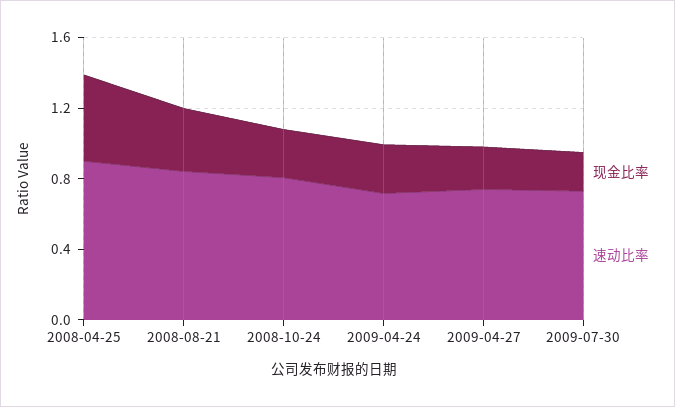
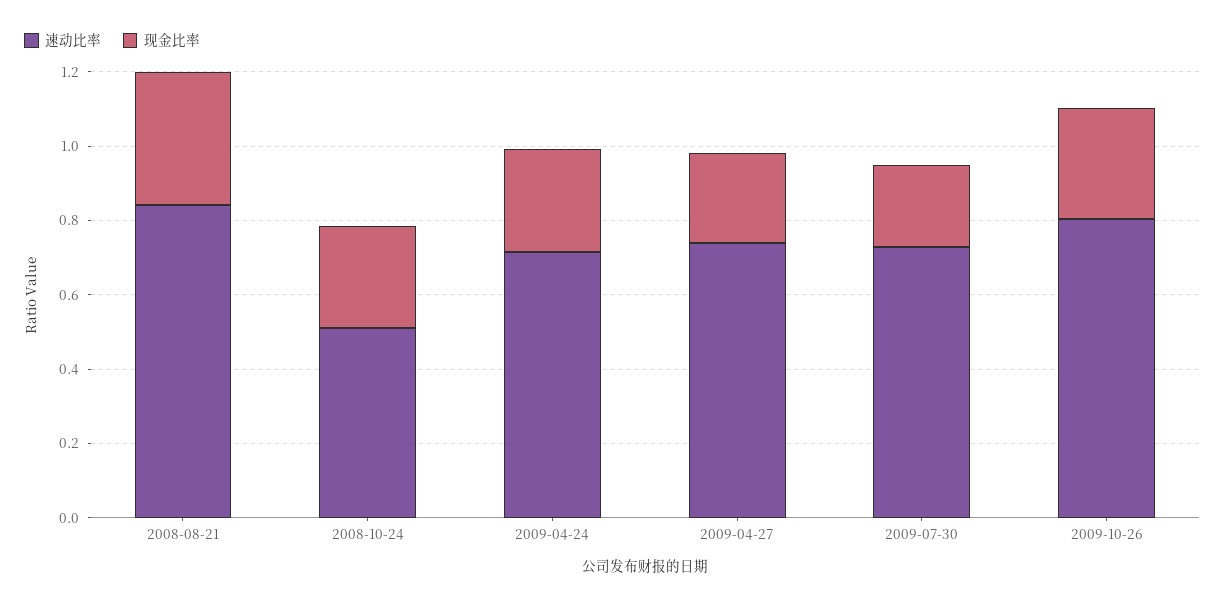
现金比率, 2008-04-25: 0.5 -> none
速动比率, 2008-04-25: 0.9 -> none
速动比率, 2008-10-24: 0.8 -> 0.5
速动比率, 2009-10-26: none -> 0.8
现金比率, 2009-10-26: none -> 0.3

